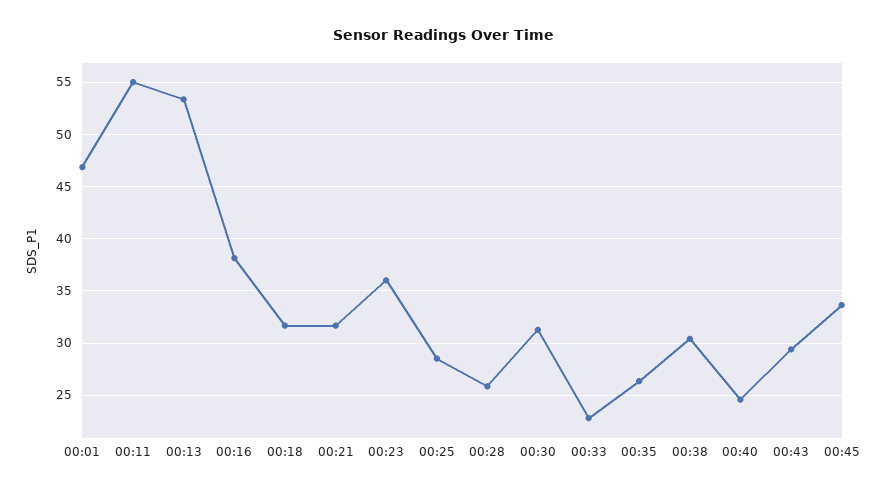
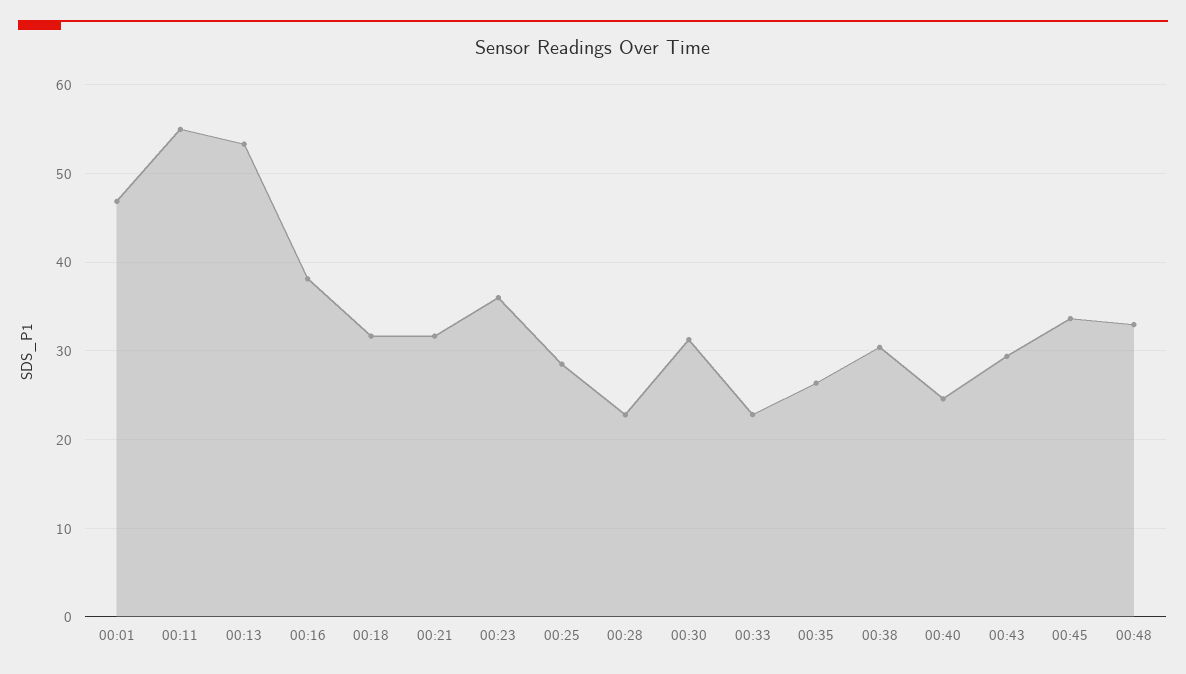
00:28: 26 -> 23
00:48: none -> 33

